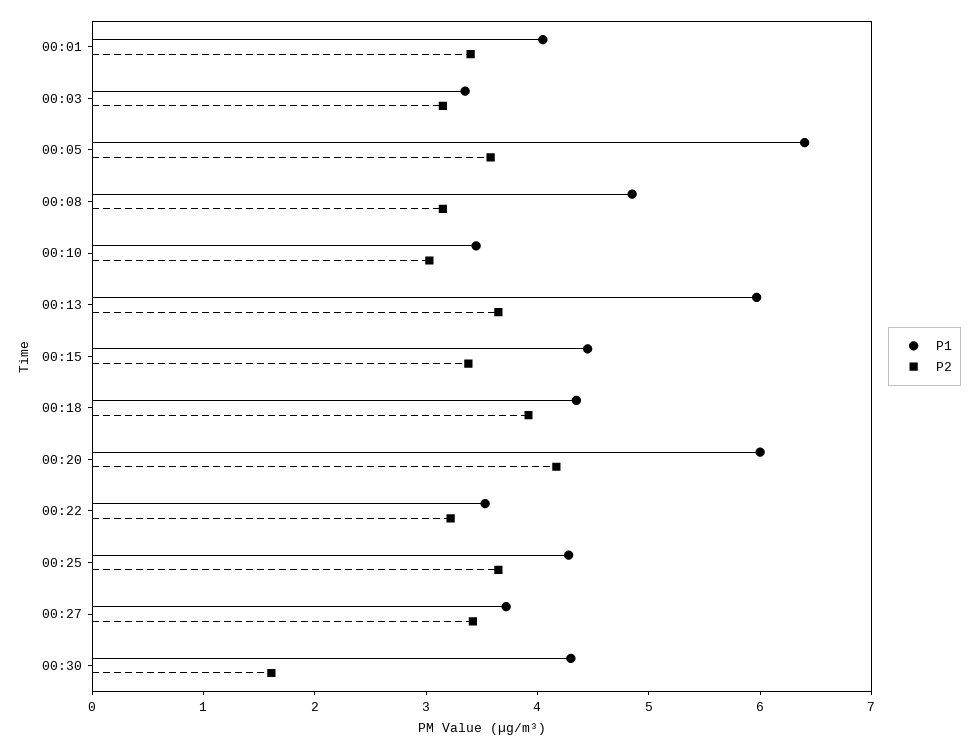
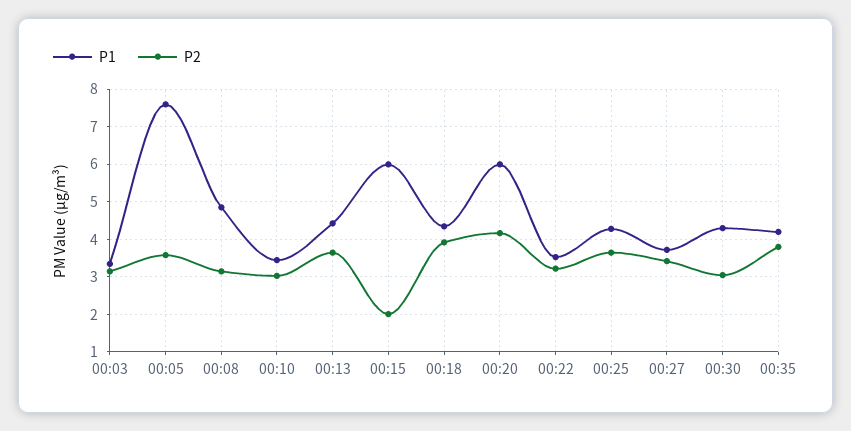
P1, 00:01: 4 -> none
P2, 00:01: 3.4 -> none
P1, 00:05: 6.4 -> 7.6
P1, 00:13: 6 -> 4.4
P1, 00:15: 4.4 -> 6
P2, 00:15: 3.4 -> 2
P2, 00:30: 1.6 -> 3
P1, 00:35: none -> 4.2
P2, 00:35: none -> 3.8

